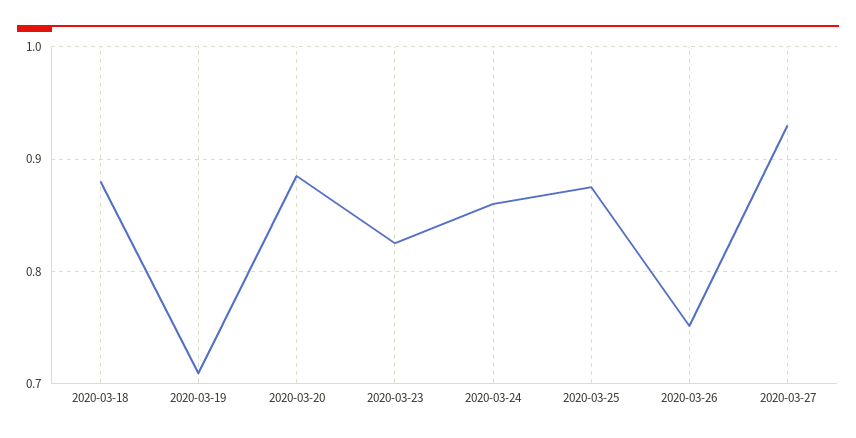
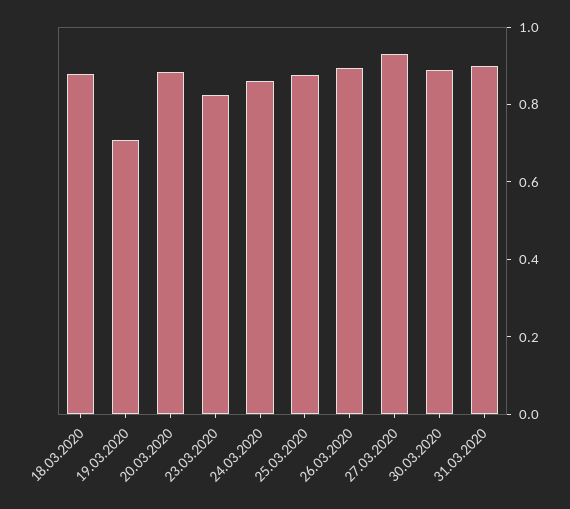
2020-03-26: 0.75 -> 0.9
30.03.2020: none -> 0.9
31.03.2020: none -> 0.9

